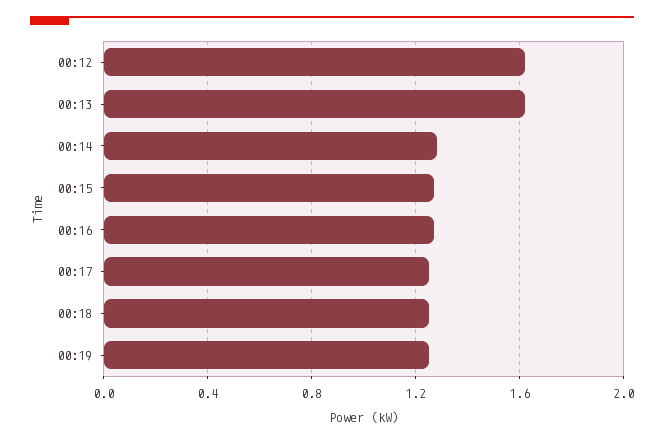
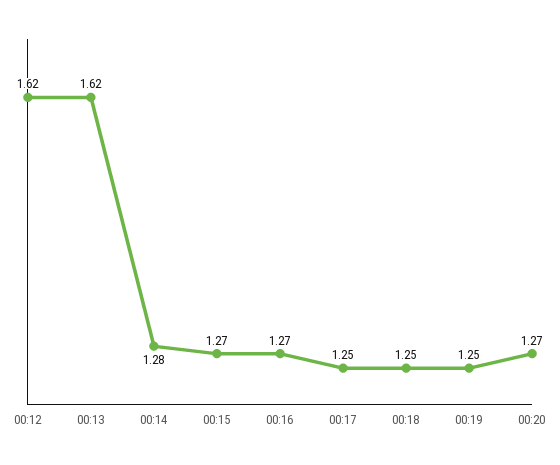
00:20: none -> 1.27

